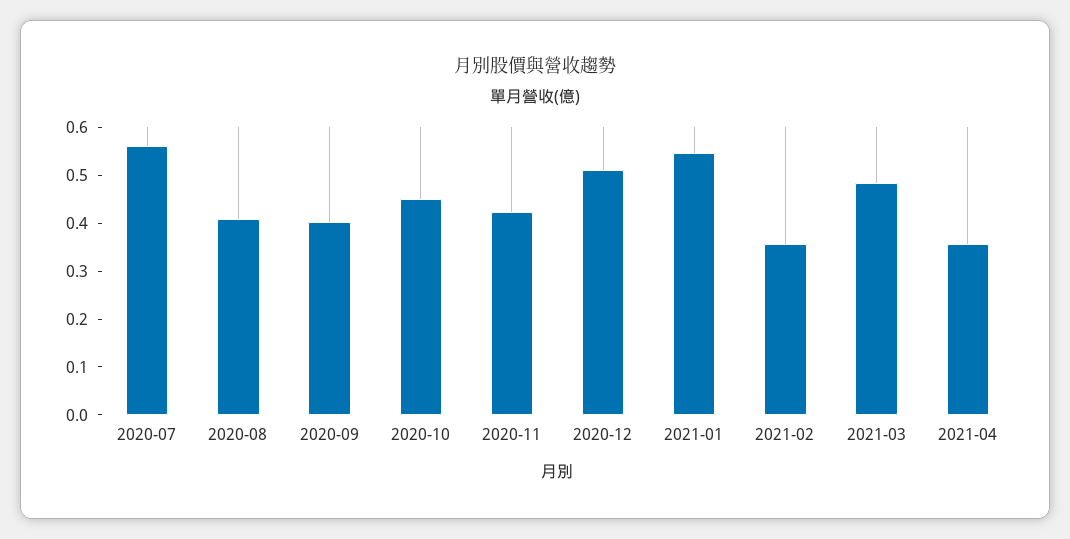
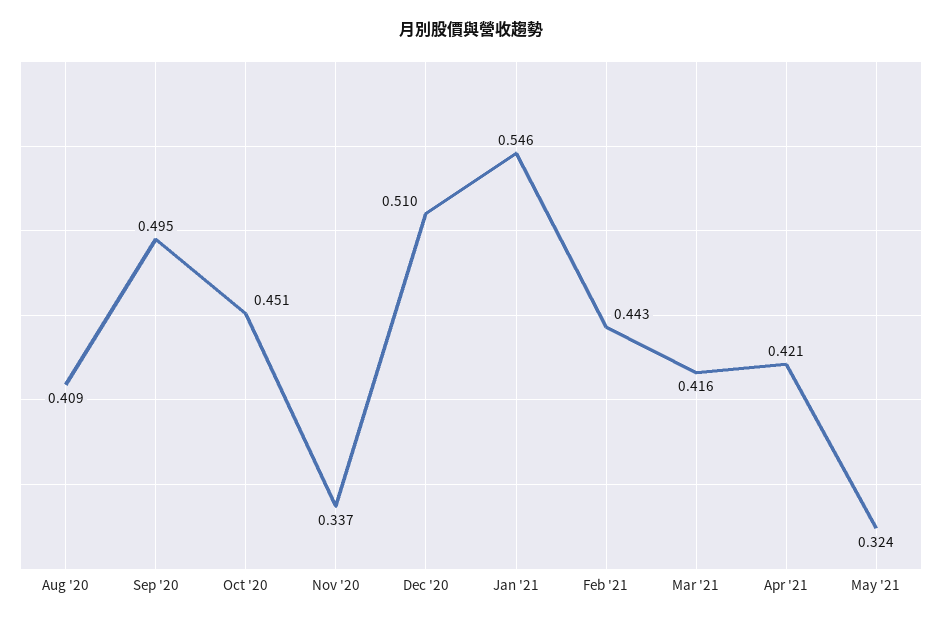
2020-07: 0.56 -> none
2020-09: 0.4 -> 0.495
2020-11: 0.42 -> 0.337
2021-02: 0.36 -> 0.443
2021-03: 0.48 -> 0.416
2021-04: 0.36 -> 0.421
May '21: none -> 0.324

